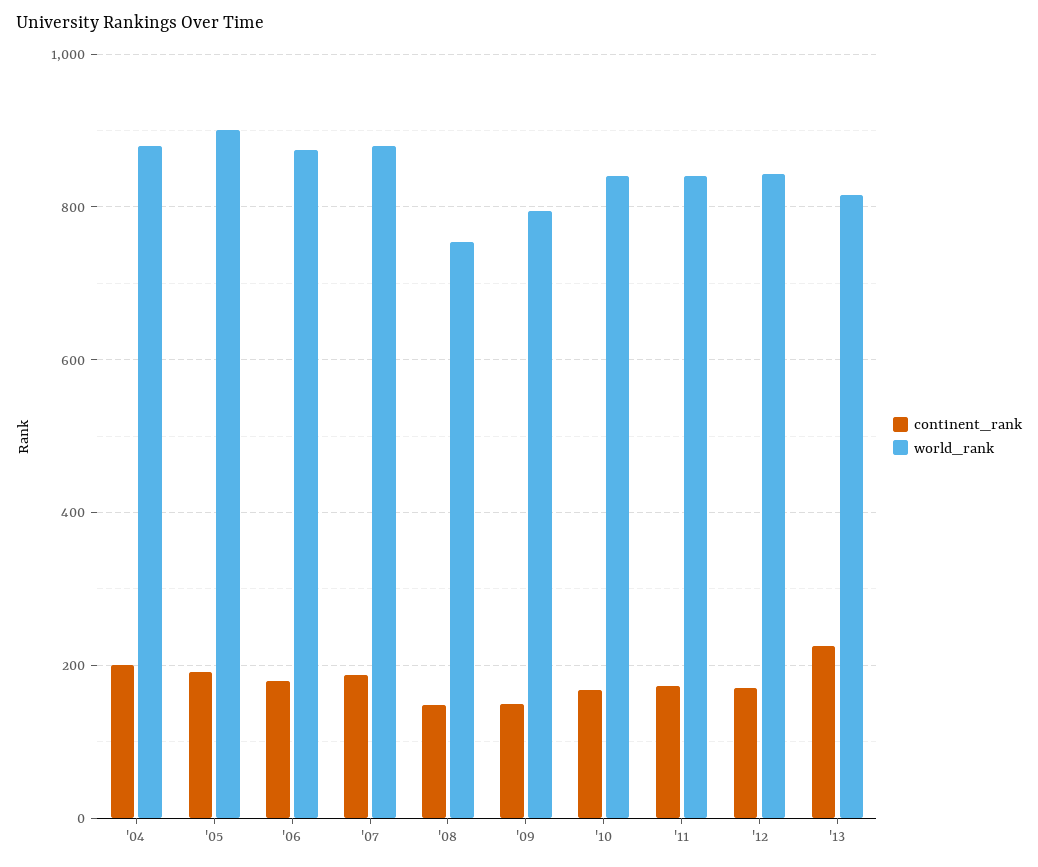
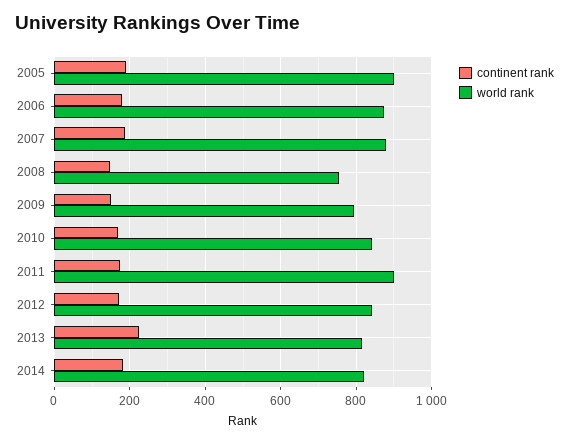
continent_rank, '04: 200 -> none
world_rank, '04: 880 -> none
world_rank, '11: 840 -> 900
continent_rank, 2014: none -> 180
world_rank, 2014: none -> 820

